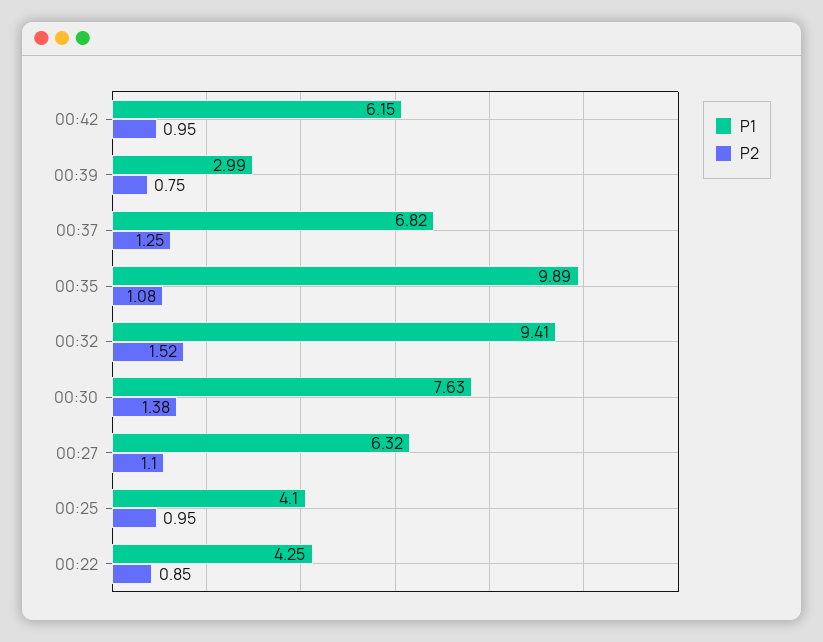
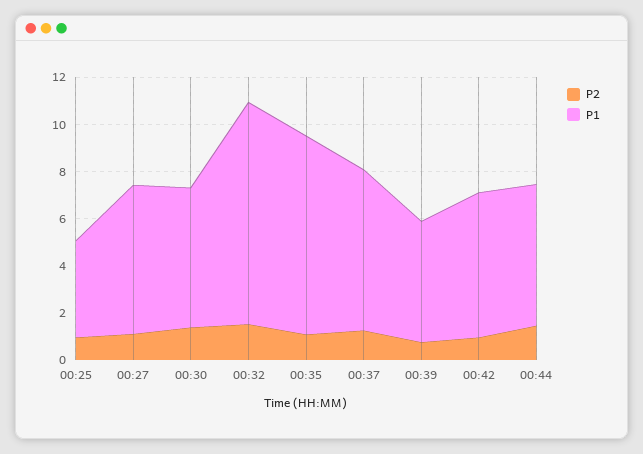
P1, 00:39: 2.99 -> 5
P1, 00:35: 9.89 -> 8.5
P1, 00:30: 7.63 -> 6
P1, 00:22: 4.25 -> none
P2, 00:22: 0.85 -> none
P2, 00:44: none -> 1.5
P1, 00:44: none -> 6

